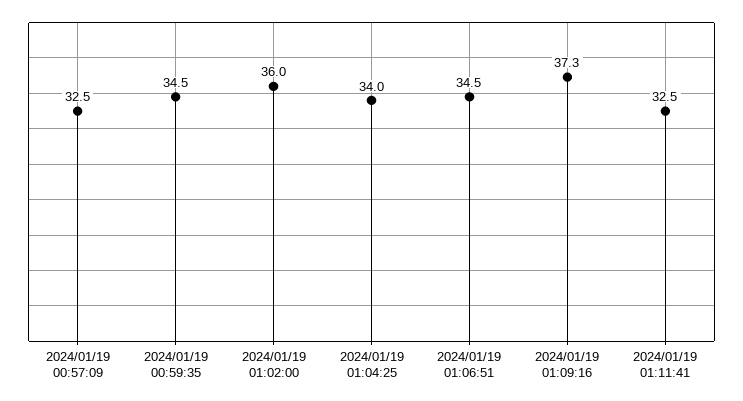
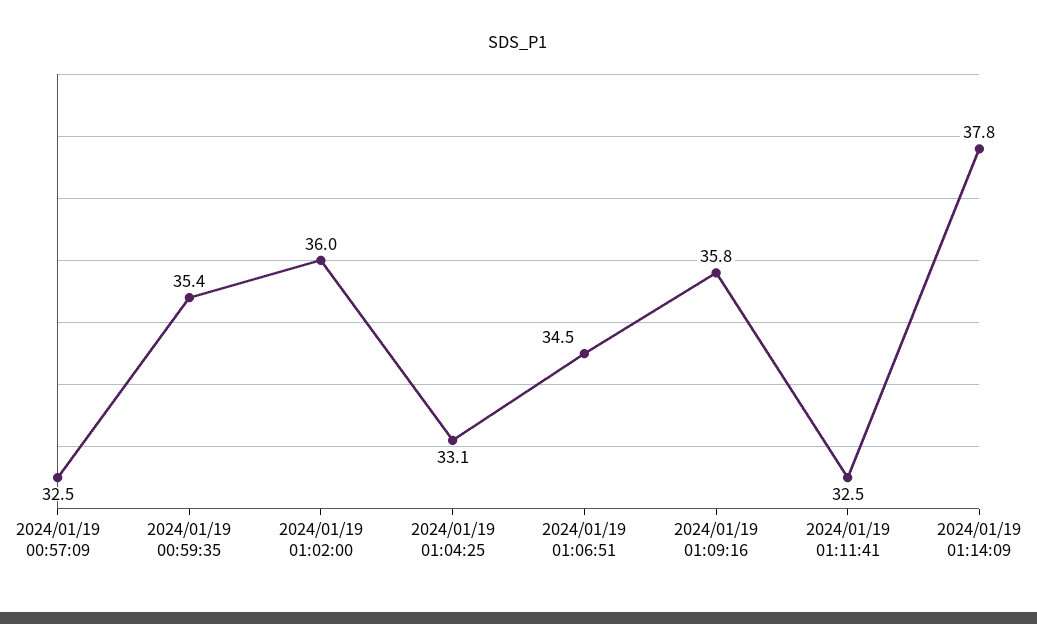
2024/01/19 00:59:35: 34.5 -> 35.4
2024/01/19 01:04:25: 34 -> 33.1
2024/01/19 01:09:16: 37.3 -> 35.8
2024/01/19 01:14:09: none -> 37.8

